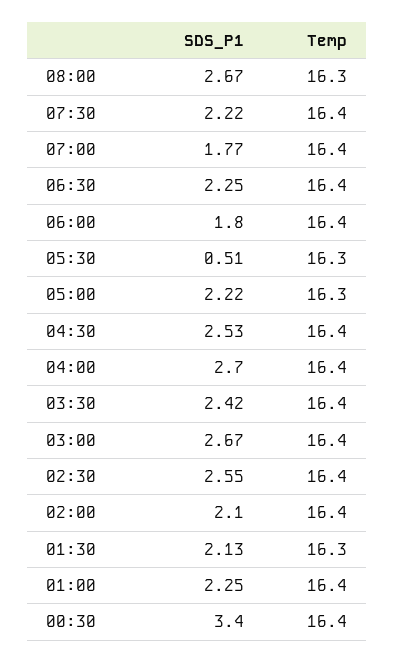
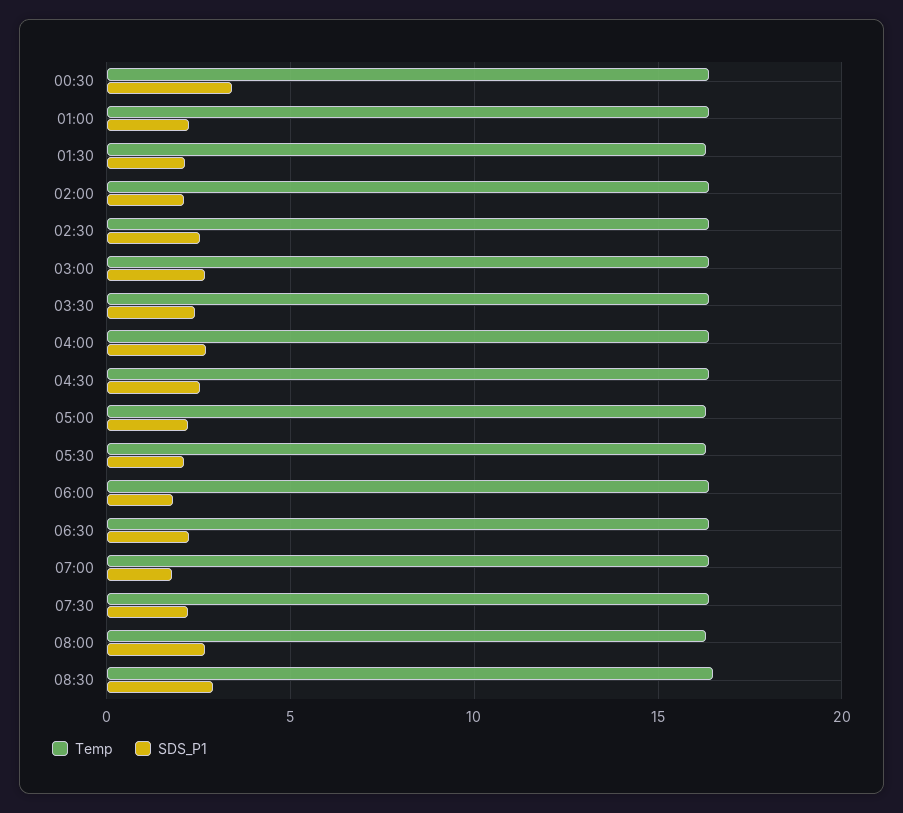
SDS_P1, 05:30: 0.51 -> 2
Temp, 08:30: none -> 16.5
SDS_P1, 08:30: none -> 3

